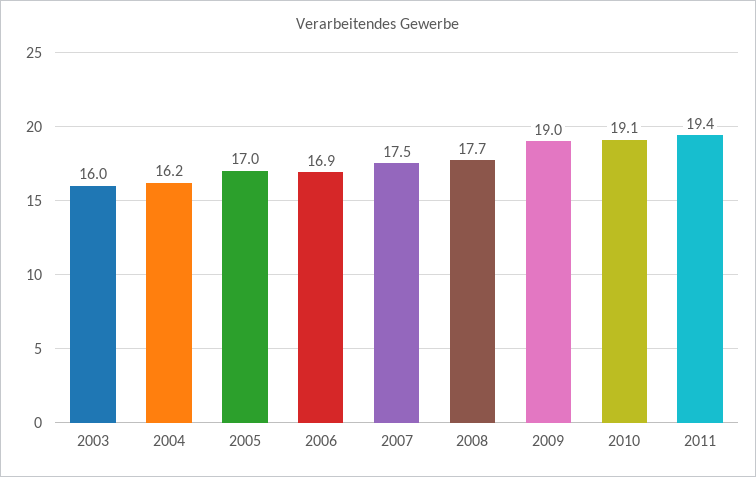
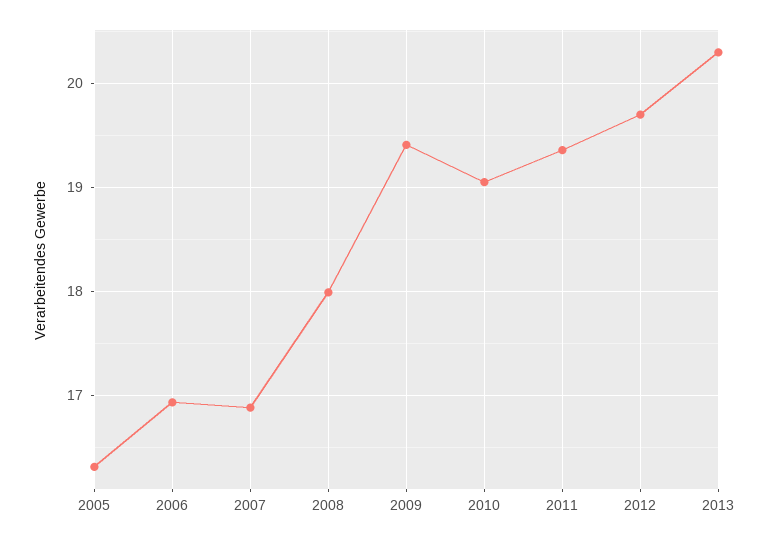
2003: 16 -> none
2004: 16.2 -> none
2005: 17 -> 16.3
2007: 17.5 -> 16.9
2008: 17.7 -> 18
2009: 19 -> 19.4
2012: none -> 19.7
2013: none -> 20.3

